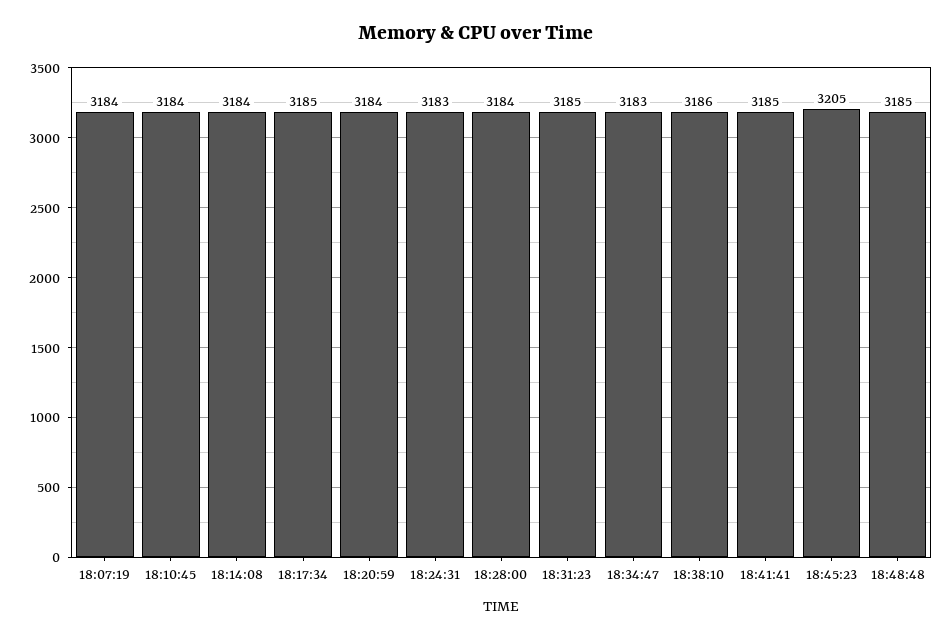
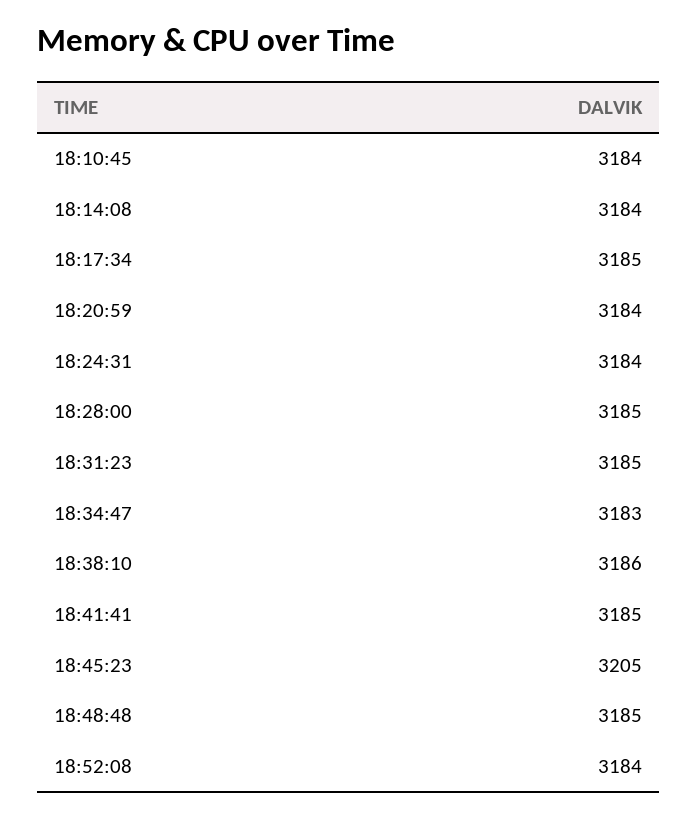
18:07:19: 3184 -> none
18:24:31: 3183 -> 3184
18:28:00: 3184 -> 3185
18:52:08: none -> 3184

